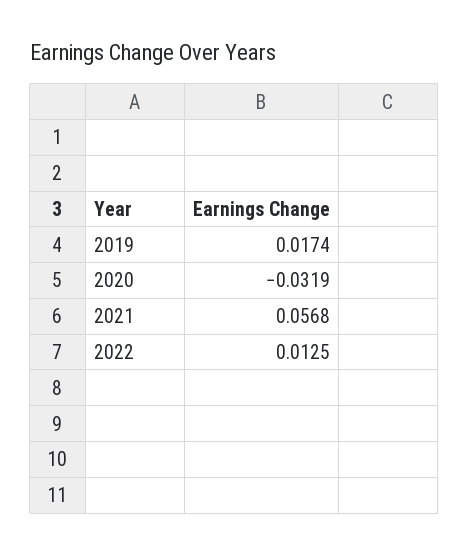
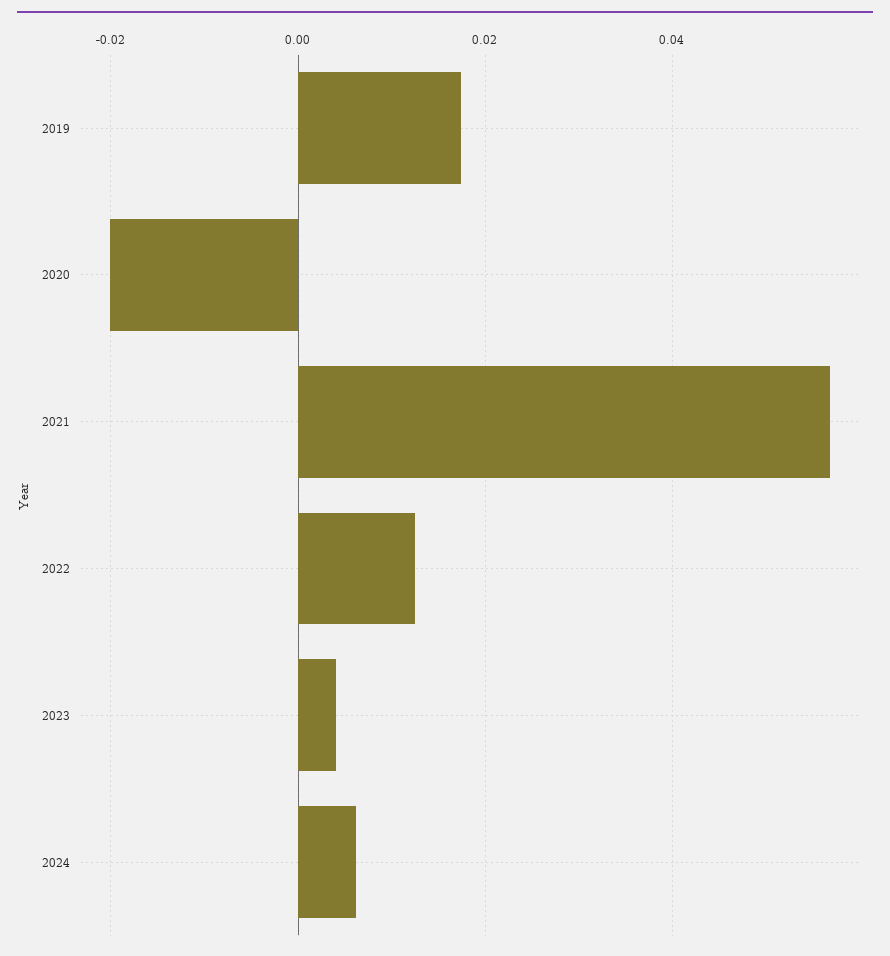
2020: -0.0319 -> -0.02
2023: none -> 0.004
2024: none -> 0.006

